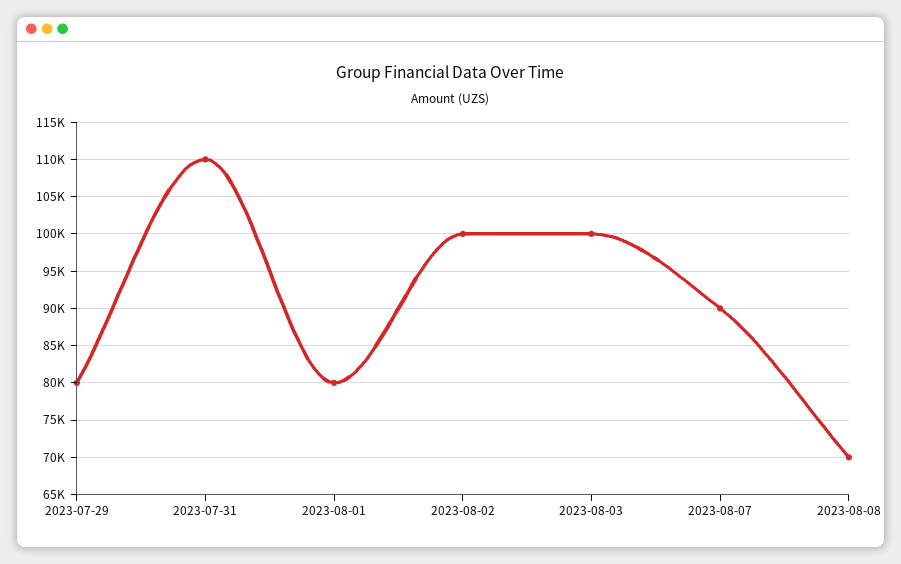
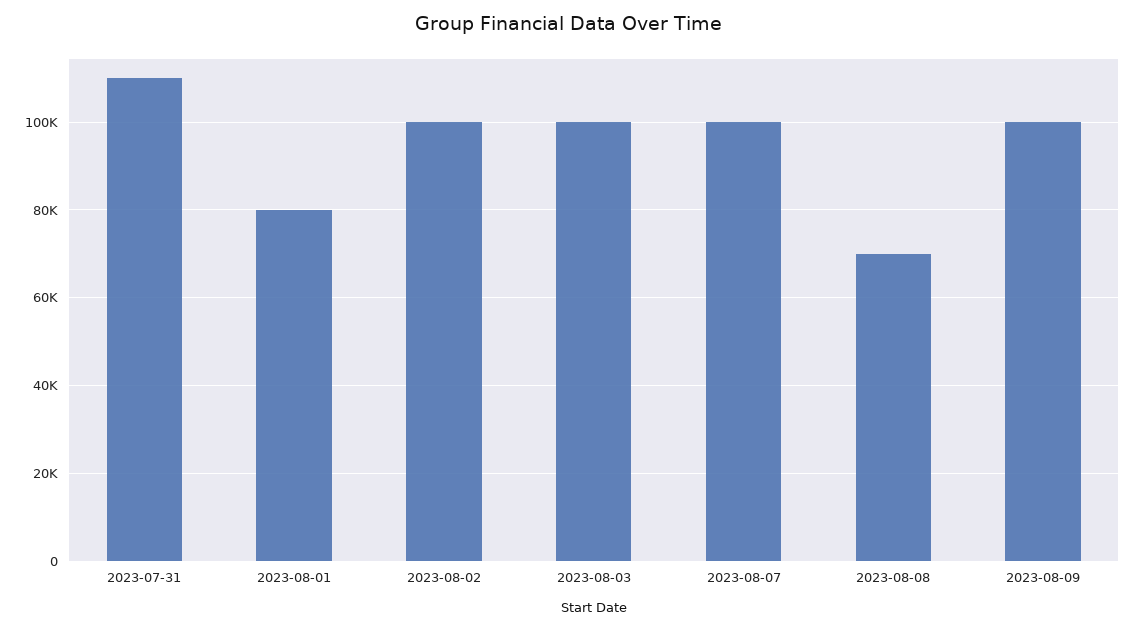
2023-07-29: 80000 -> none
2023-08-07: 90000 -> 100000
2023-08-09: none -> 100000

